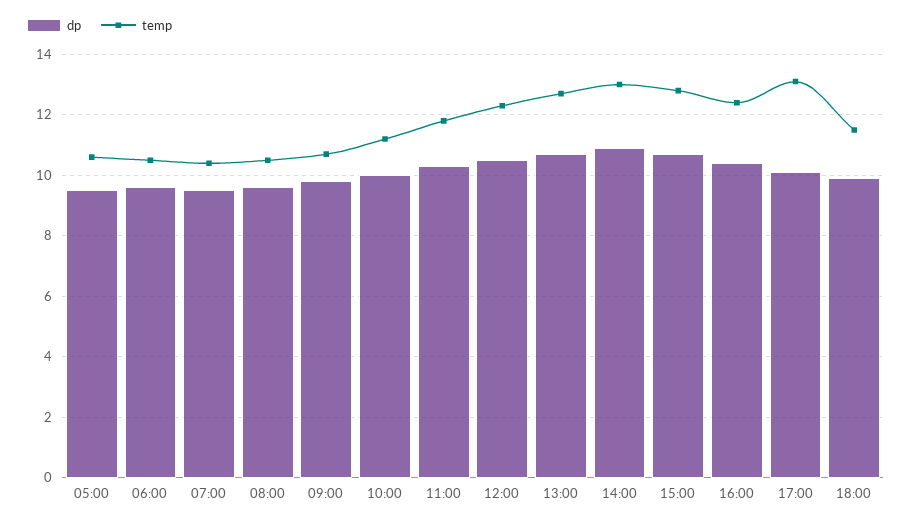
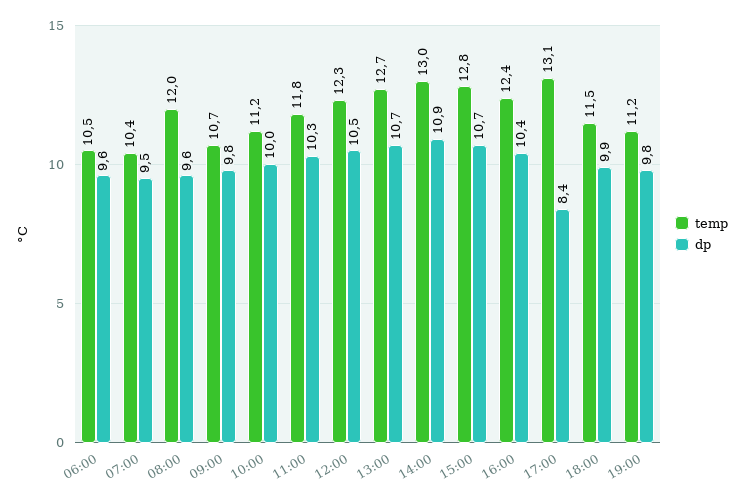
dp, 05:00: 9.5 -> none
temp, 05:00: 10.5 -> none
temp, 08:00: 10.5 -> 12
dp, 17:00: 10 -> 8.4
temp, 19:00: none -> 11.2
dp, 19:00: none -> 9.8

